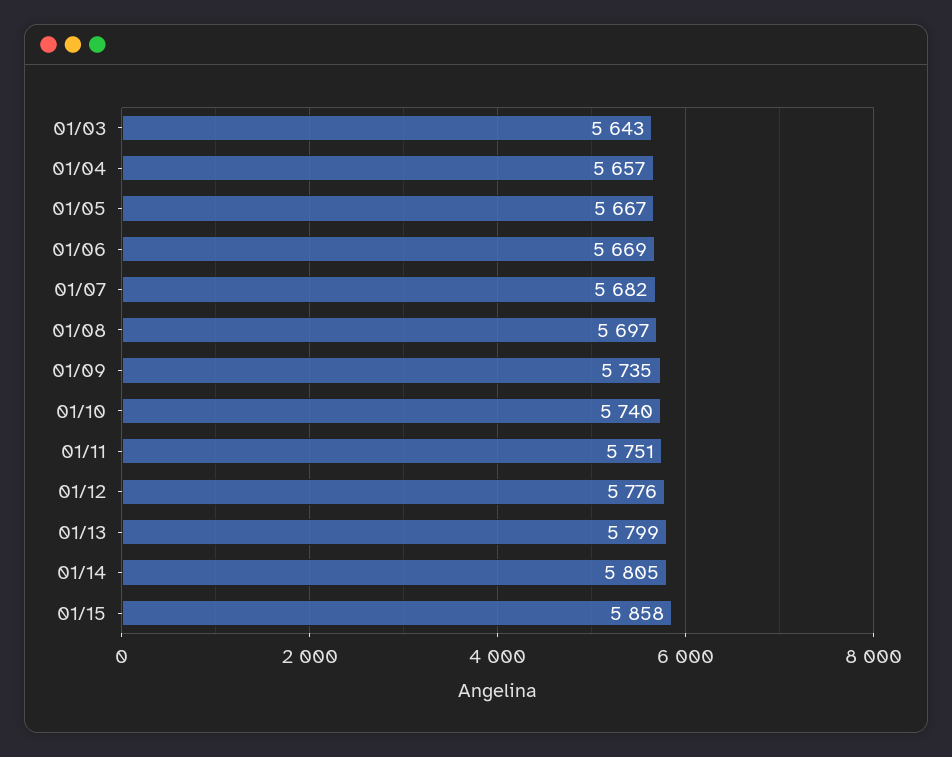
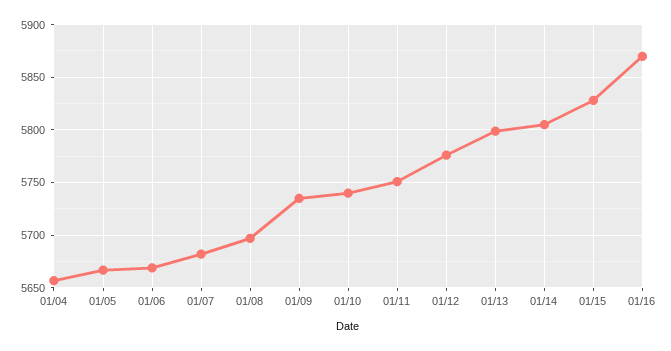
01/03: 5643 -> none
01/15: 5858 -> 5830
01/16: none -> 5870

